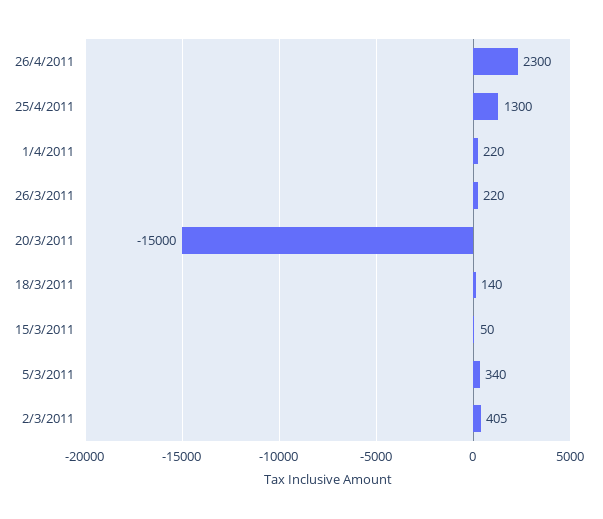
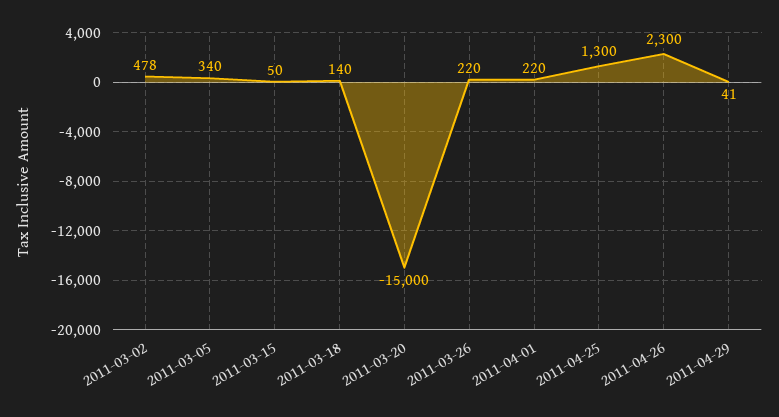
2/3/2011: 405 -> 478
2011-04-29: none -> 41

